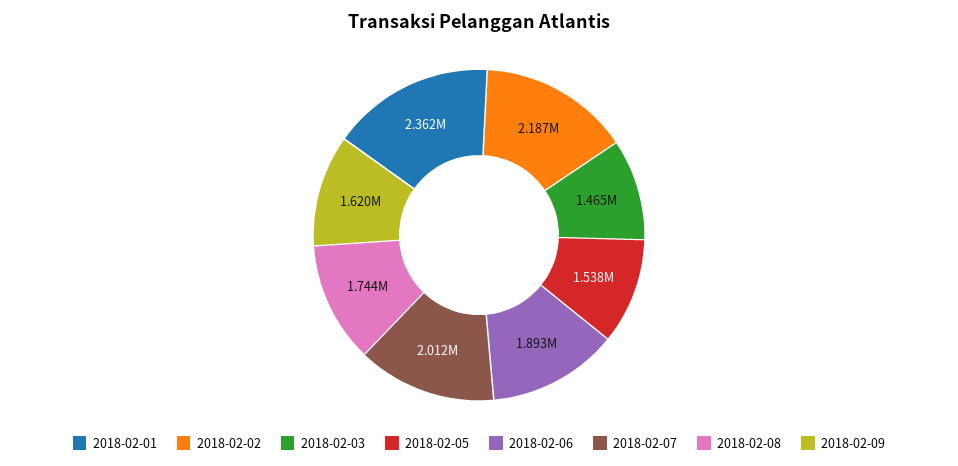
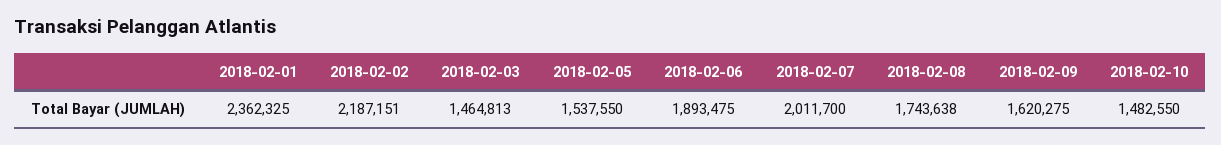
2018-02-10: none -> 1482550

